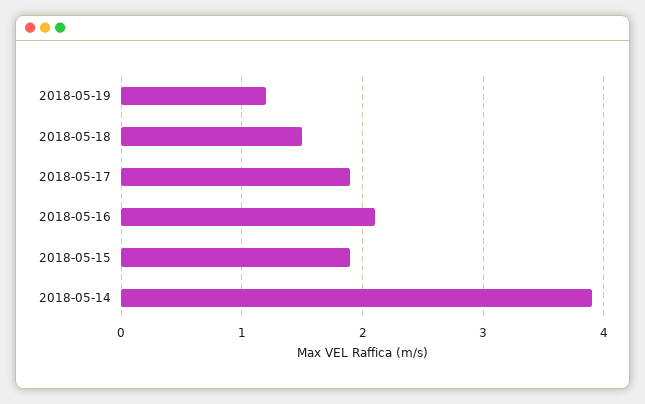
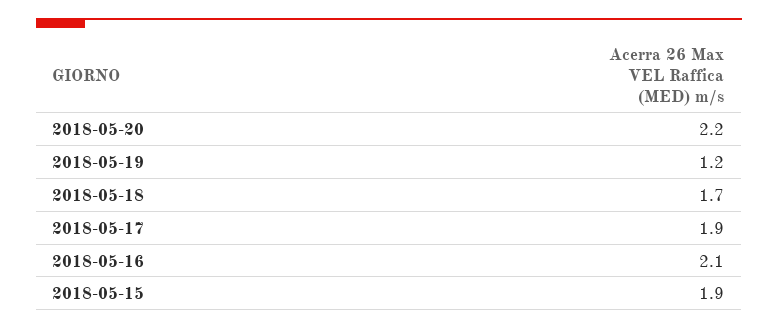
2018-05-18: 1.5 -> 1.7
2018-05-14: 3.9 -> none
2018-05-20: none -> 2.2

